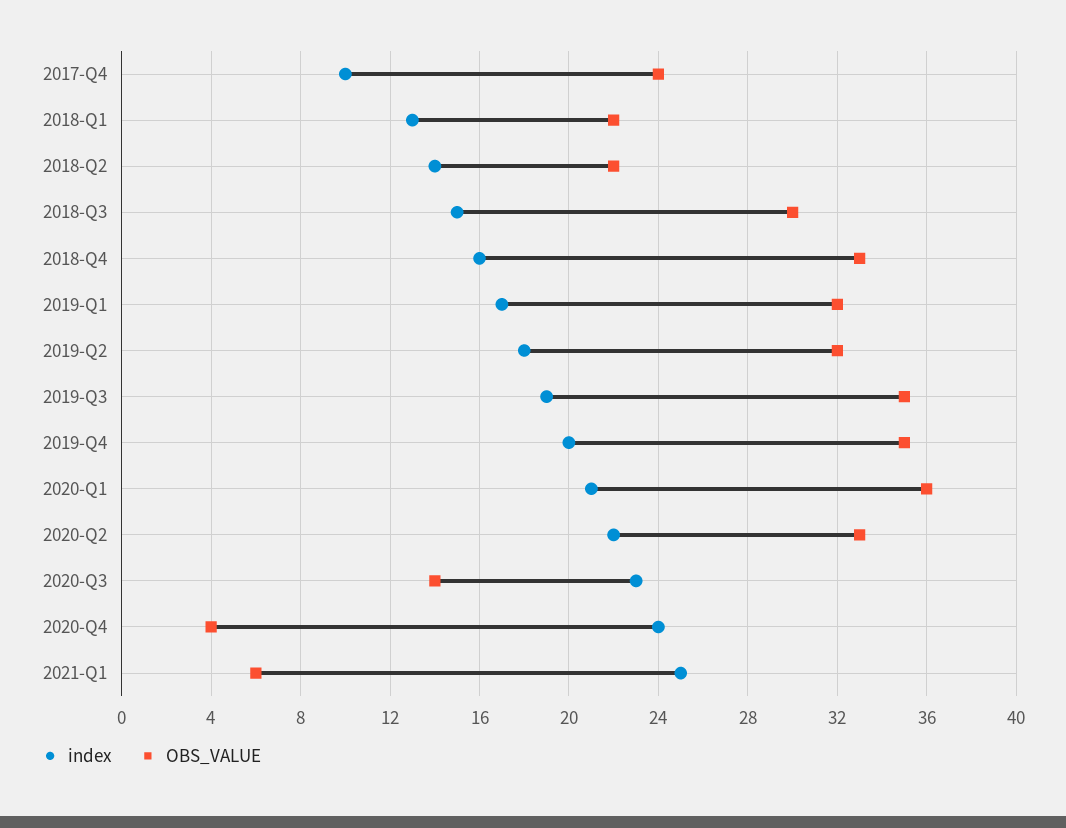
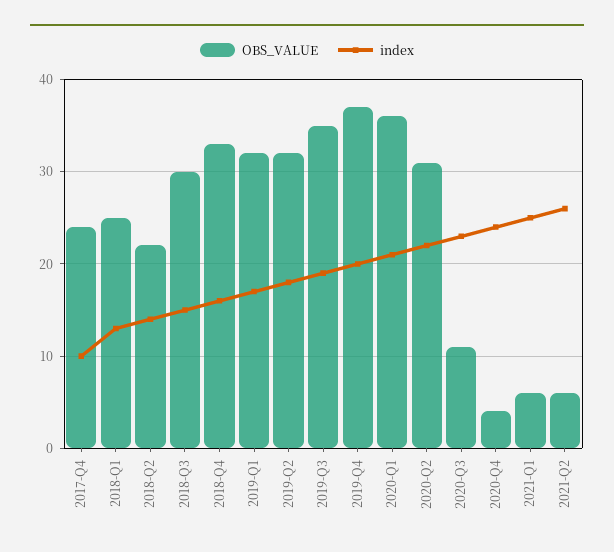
OBS_VALUE, 2018-Q1: 22 -> 25
OBS_VALUE, 2019-Q4: 35 -> 37
OBS_VALUE, 2020-Q2: 33 -> 31
OBS_VALUE, 2020-Q3: 14 -> 11
OBS_VALUE, 2021-Q2: none -> 6
index, 2021-Q2: none -> 26

